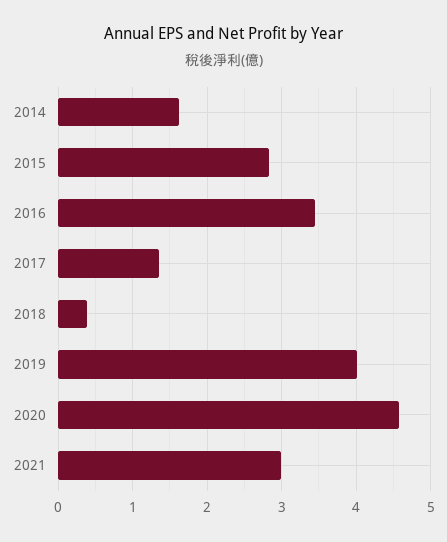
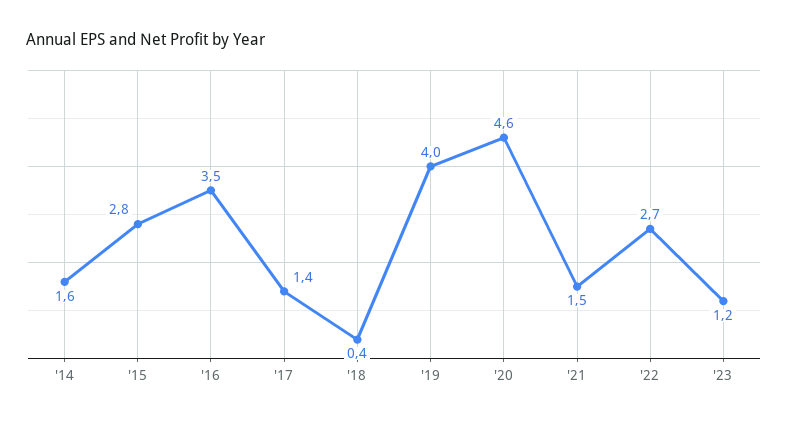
2021: 3 -> 1.5
'22: none -> 2.7
'23: none -> 1.2

